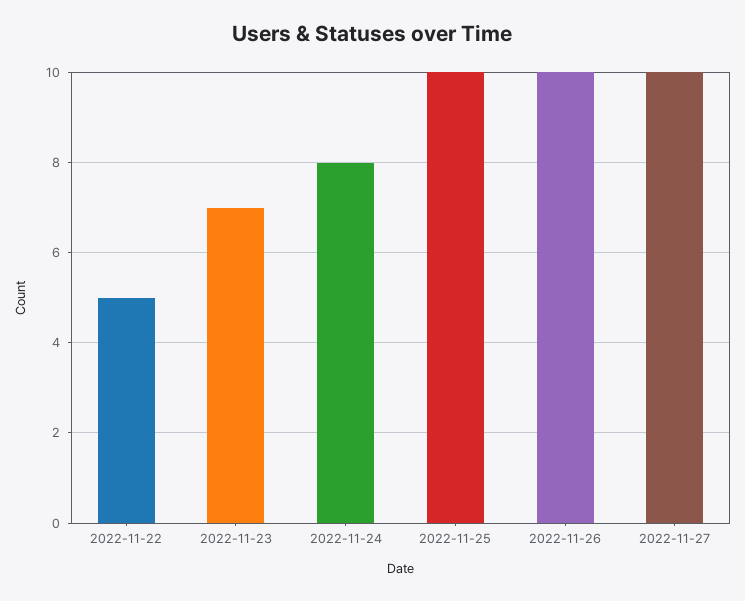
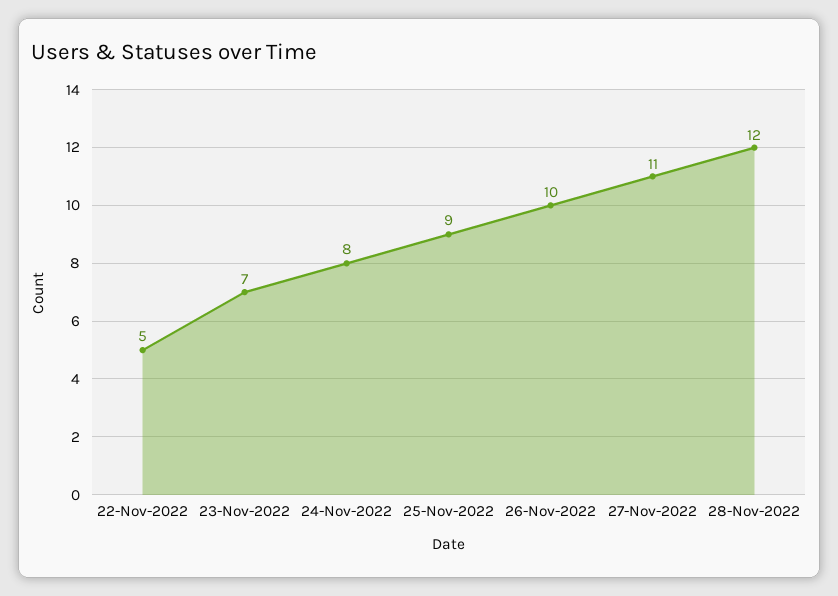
2022-11-25: 10 -> 9
2022-11-27: 10 -> 11
28-Nov-2022: none -> 12

